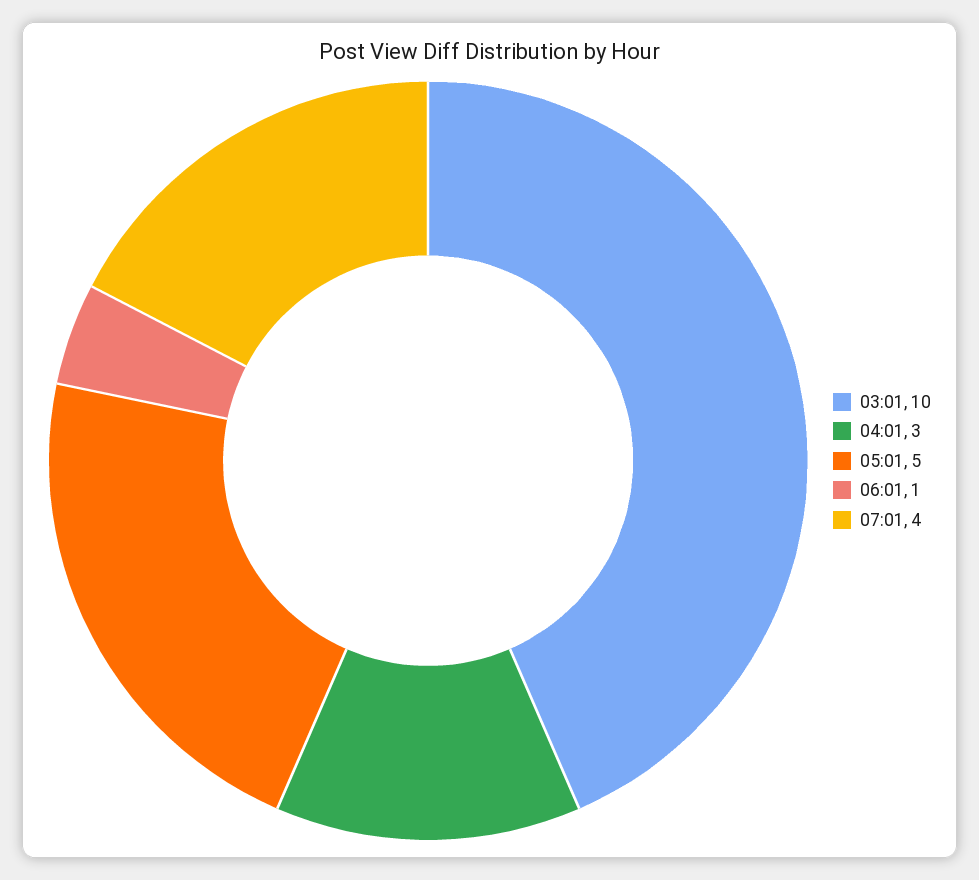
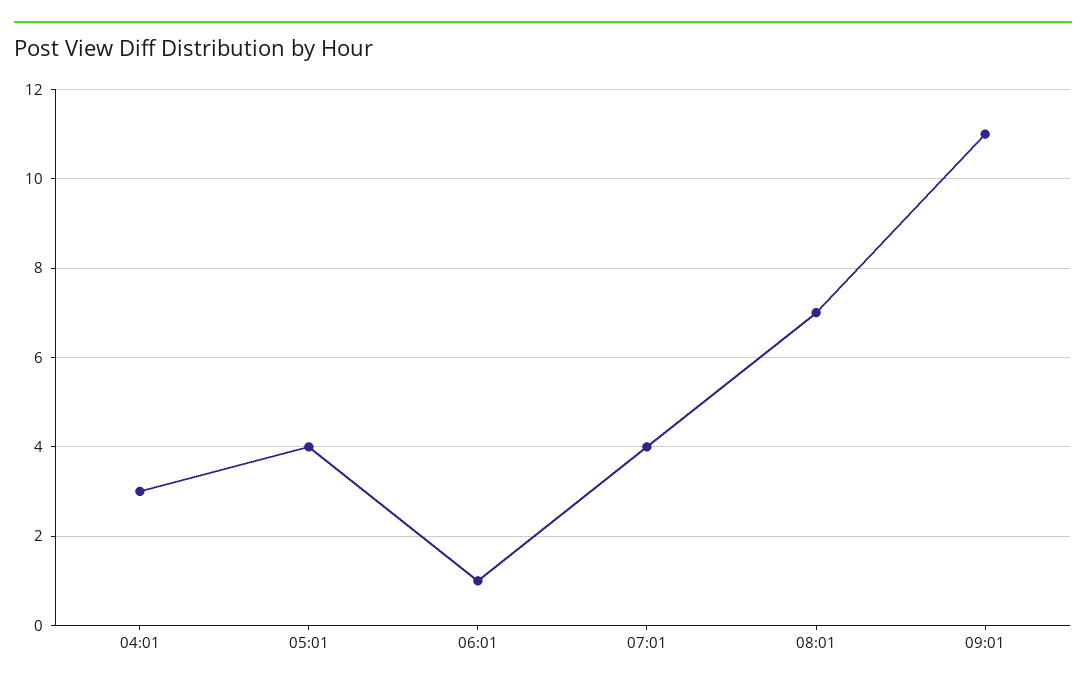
03:01: 10 -> none
05:01: 5 -> 4
08:01: none -> 7
09:01: none -> 11

